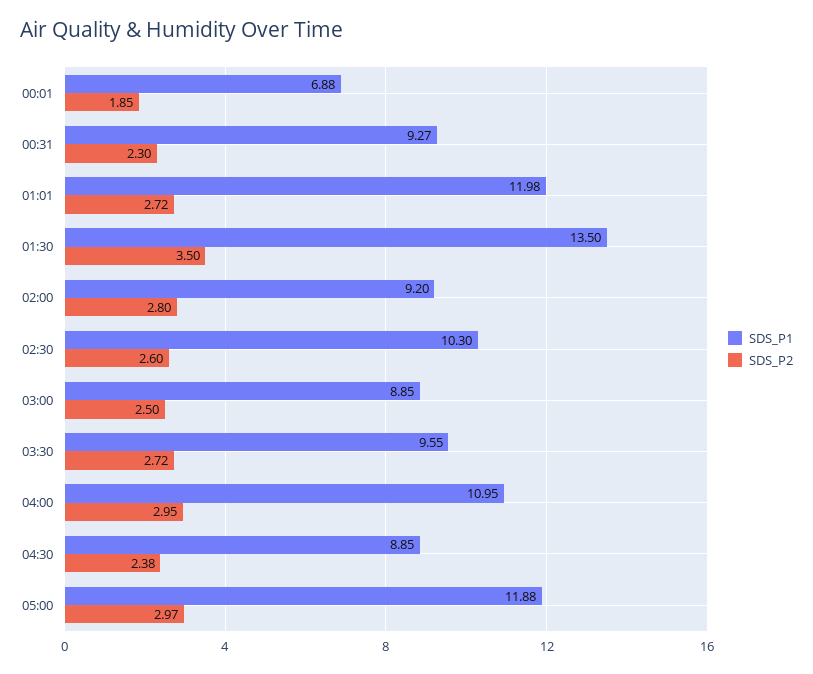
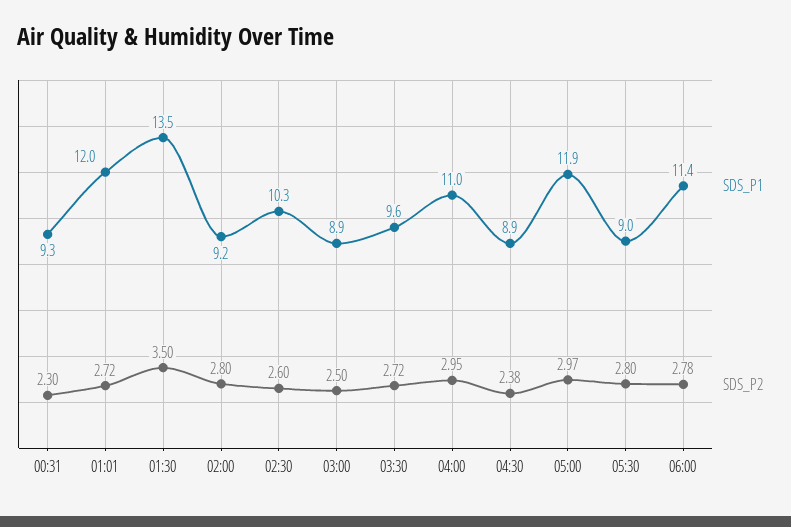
SDS_P1, 00:01: 6.88 -> none
SDS_P2, 00:01: 1.85 -> none
SDS_P1, 05:30: none -> 9
SDS_P2, 05:30: none -> 2.8
SDS_P1, 06:00: none -> 11.4
SDS_P2, 06:00: none -> 2.78

